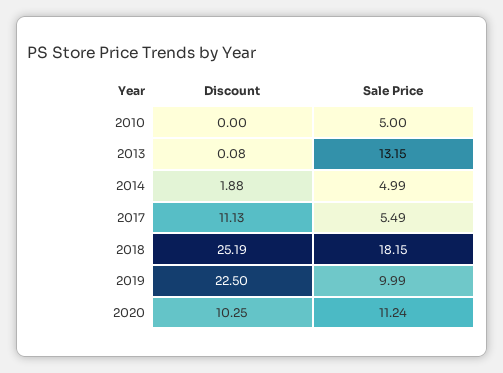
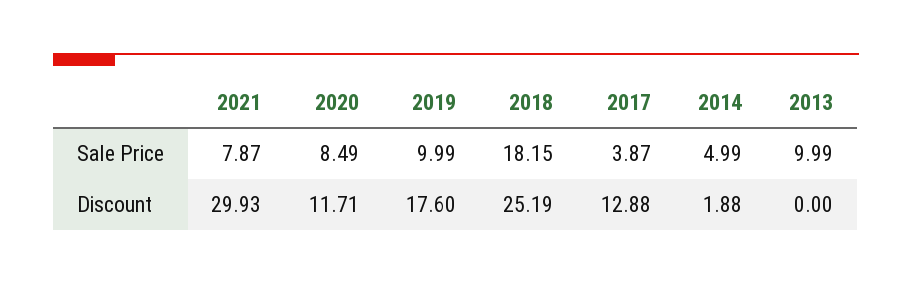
Discount, 2010: 0 -> none
Sale Price, 2010: 5 -> none
Discount, 2013: 0.08 -> 0
Sale Price, 2013: 13.15 -> 9.99
Discount, 2017: 11.13 -> 12.88
Sale Price, 2017: 5.49 -> 3.87
Discount, 2019: 22.5 -> 17.6
Discount, 2020: 10.25 -> 11.71
Sale Price, 2020: 11.24 -> 8.49
Sale Price, 2021: none -> 7.87
Discount, 2021: none -> 29.93

